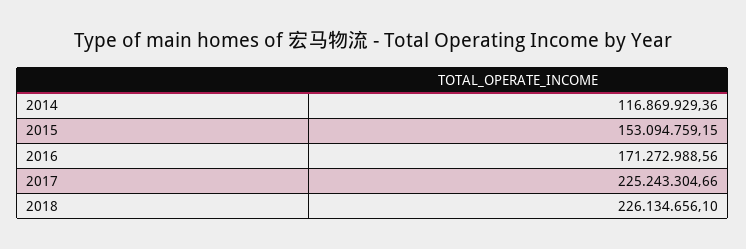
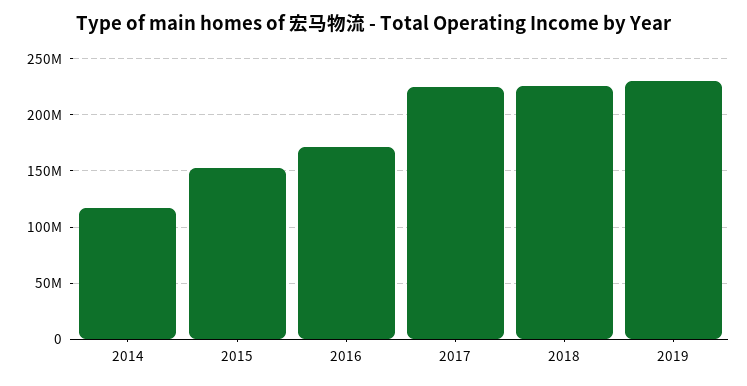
2019: none -> 230000000

